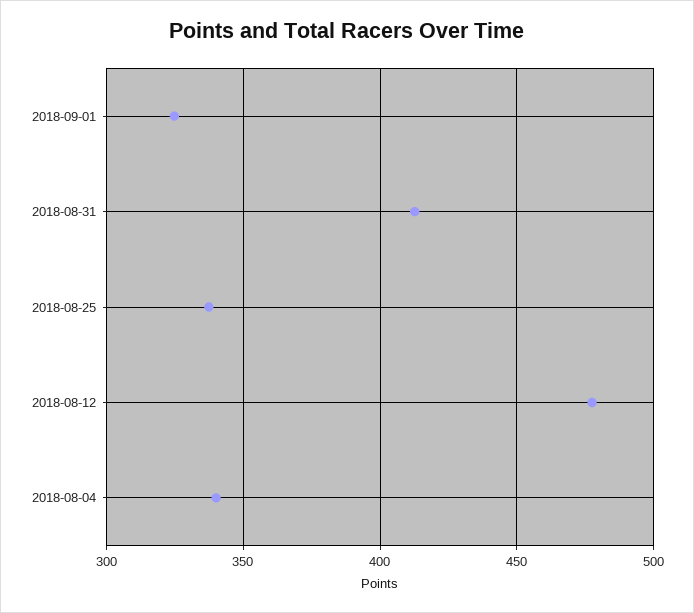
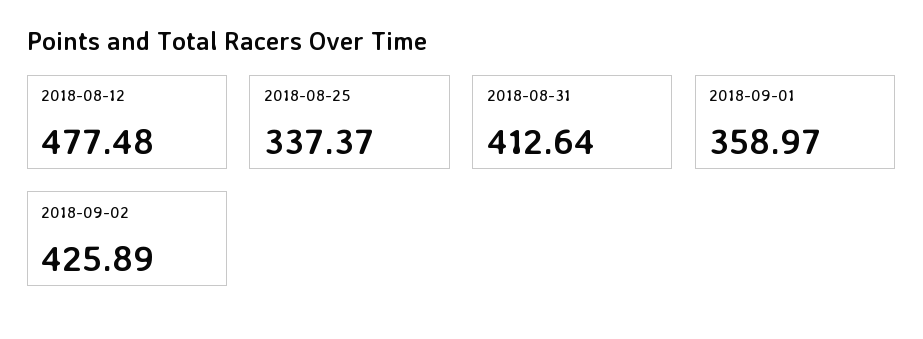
2018-09-01: 325 -> 358.97
2018-08-04: 340 -> none
2018-09-02: none -> 425.89

